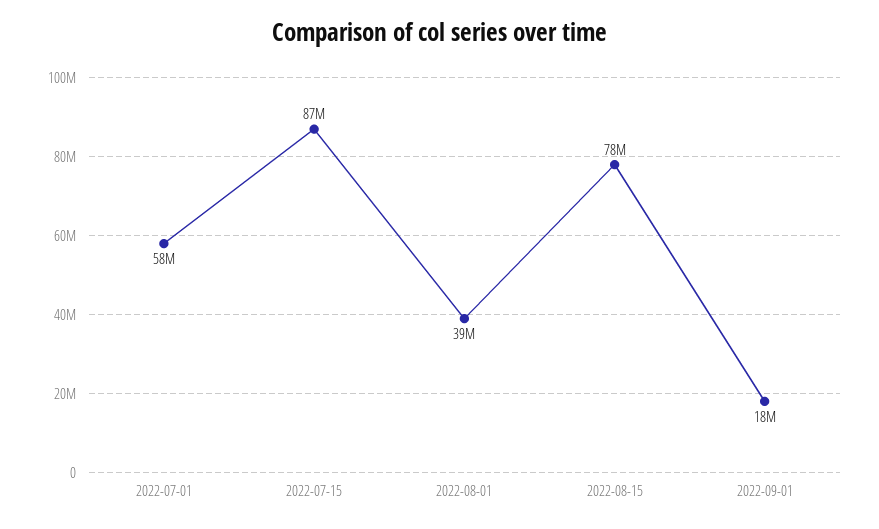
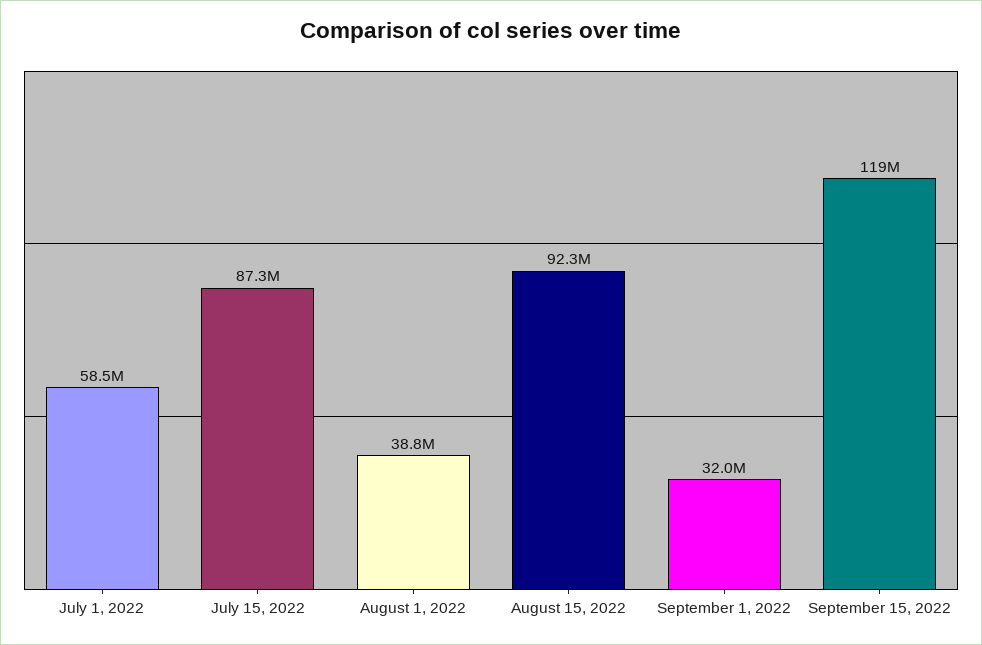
2022-08-15: 78000000 -> 92300000
2022-09-01: 18000000 -> 32000000
September 15, 2022: none -> 119000000

